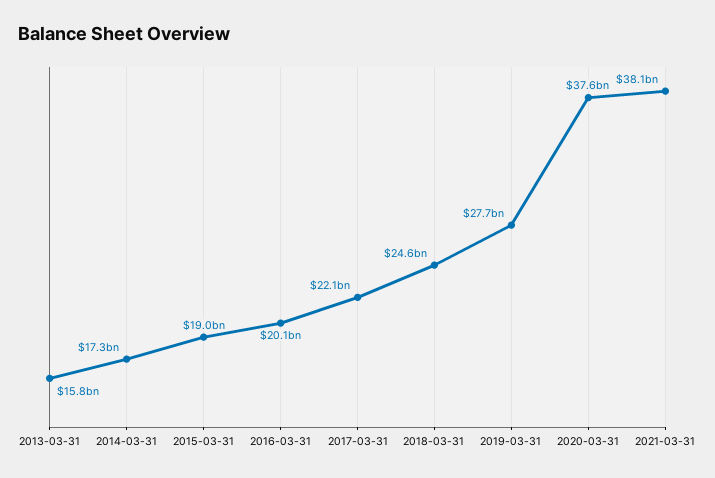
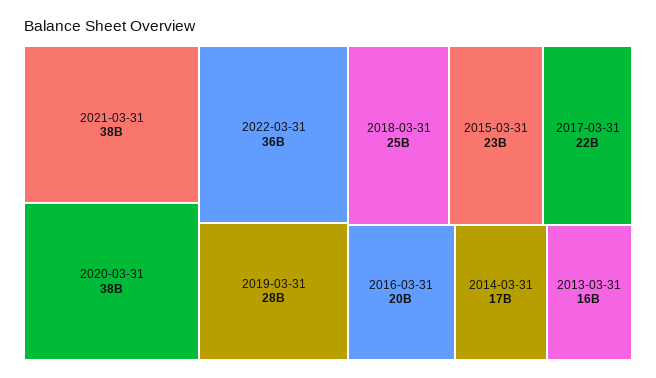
2015-03-31: 19000000000 -> 23000000000
2022-03-31: none -> 36000000000

